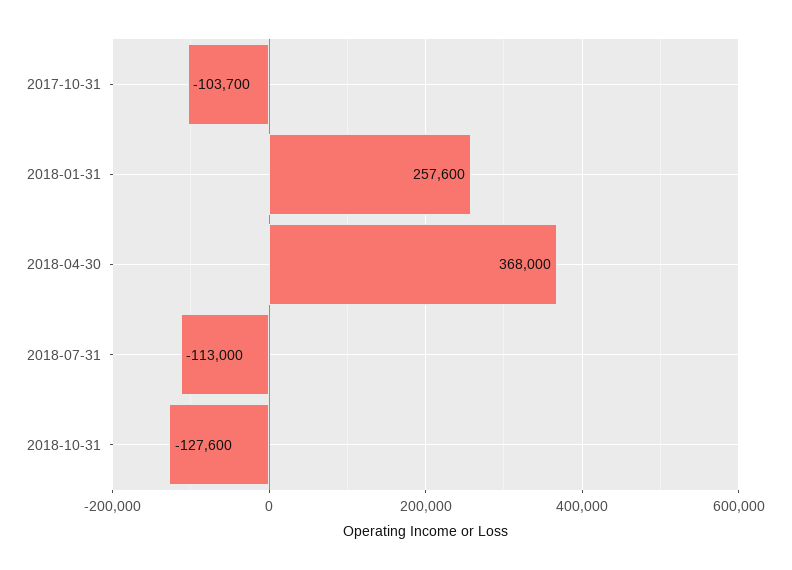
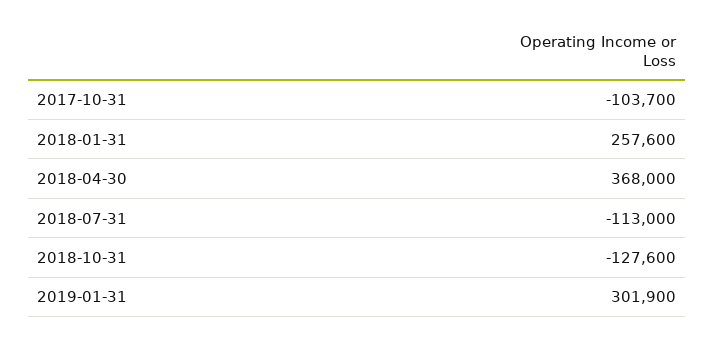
2019-01-31: none -> 301900

